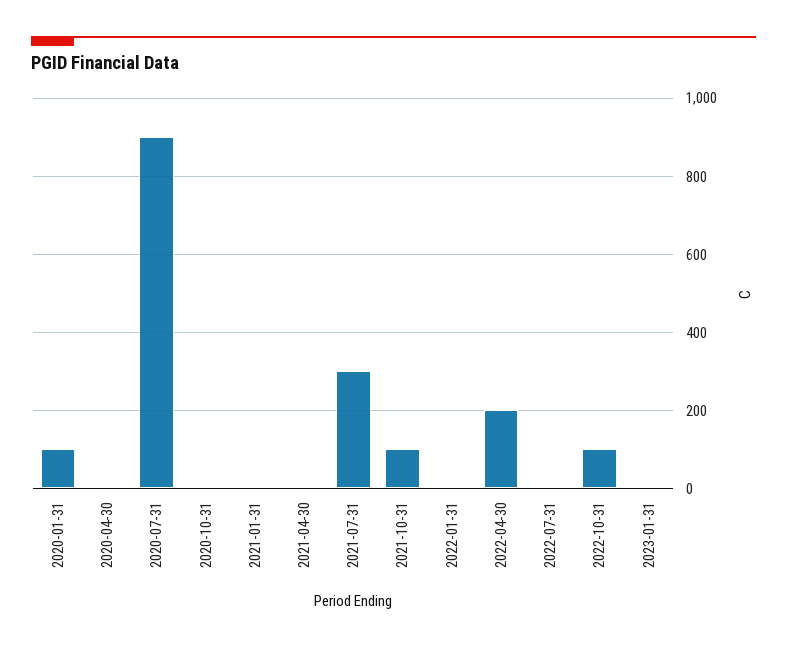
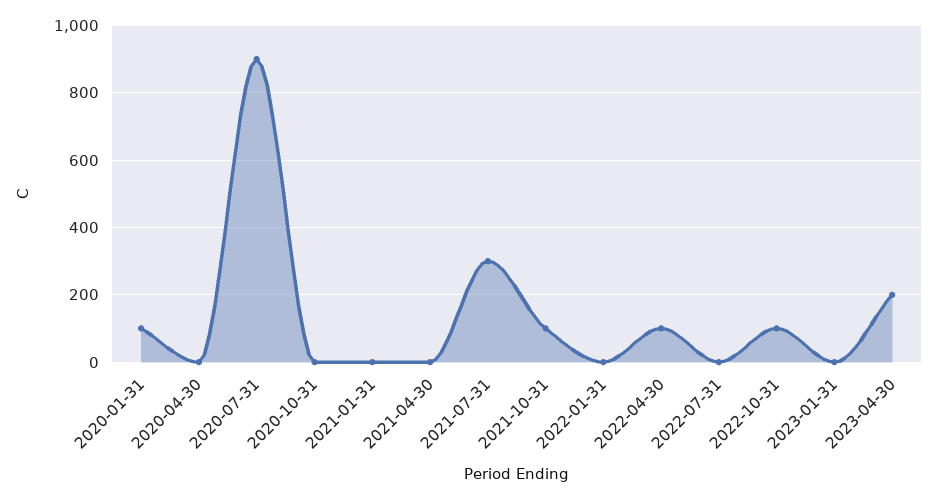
2022-04-30: 200 -> 100
2023-04-30: none -> 200

